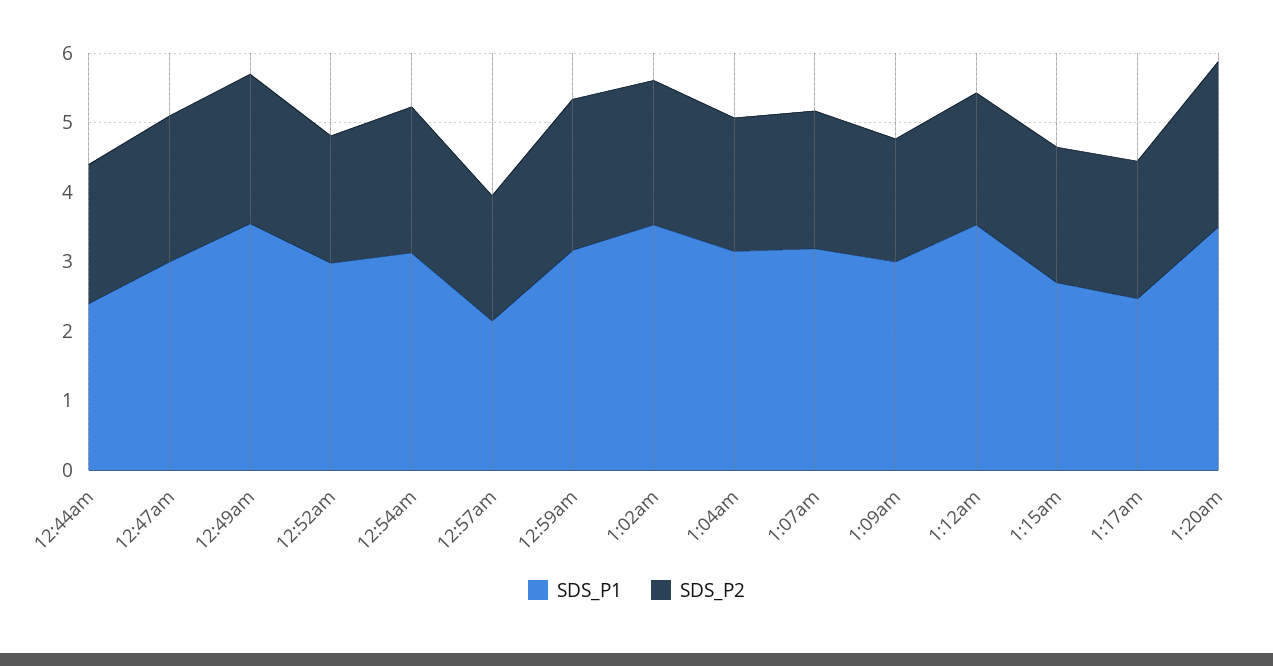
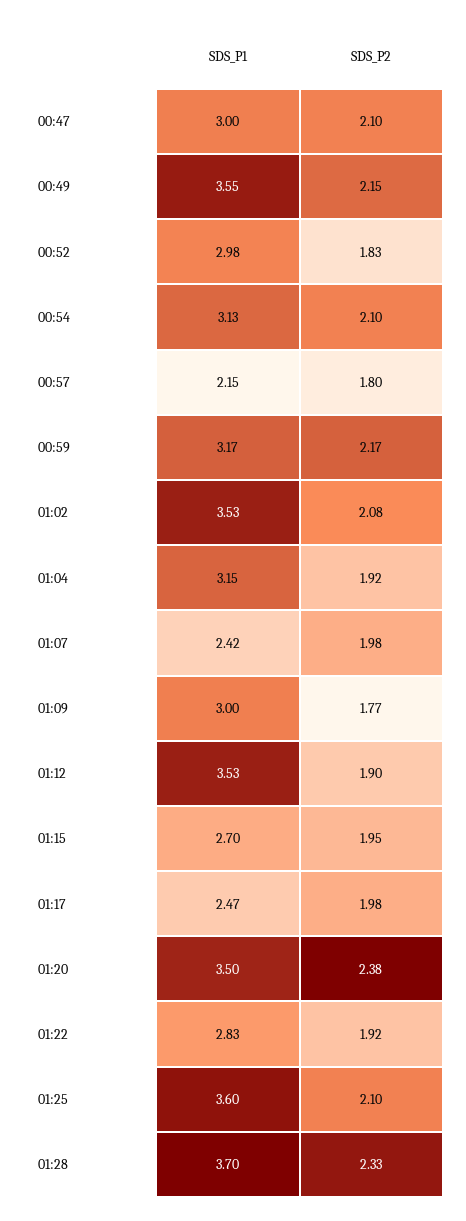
SDS_P1, 12:44am: 2.4 -> none
SDS_P2, 12:44am: 2 -> none
SDS_P1, 1:07am: 3.2 -> 2.42
SDS_P1, 01:22: none -> 2.83
SDS_P2, 01:22: none -> 1.92
SDS_P1, 01:25: none -> 3.6
SDS_P2, 01:25: none -> 2.1
SDS_P1, 01:28: none -> 3.7
SDS_P2, 01:28: none -> 2.33

